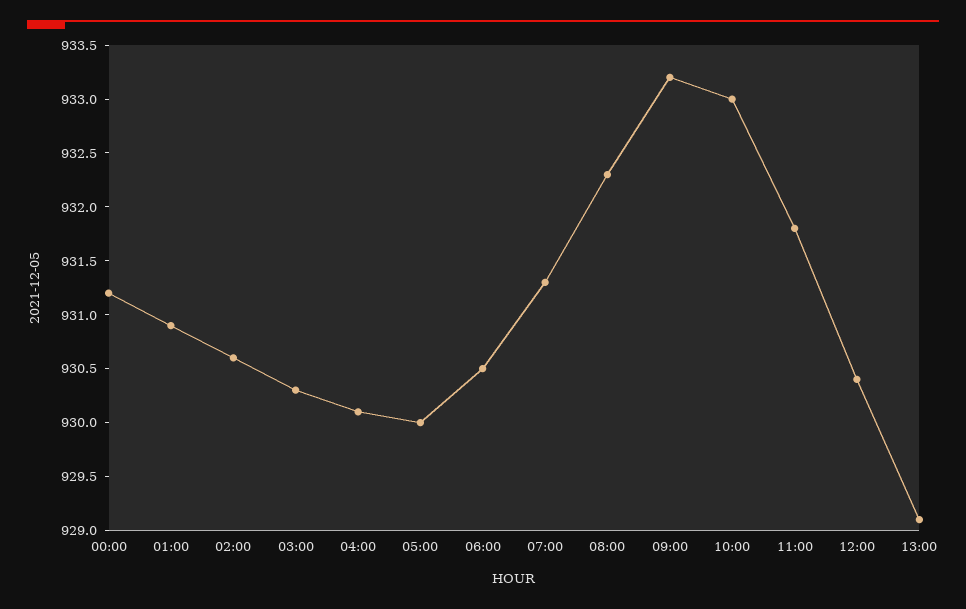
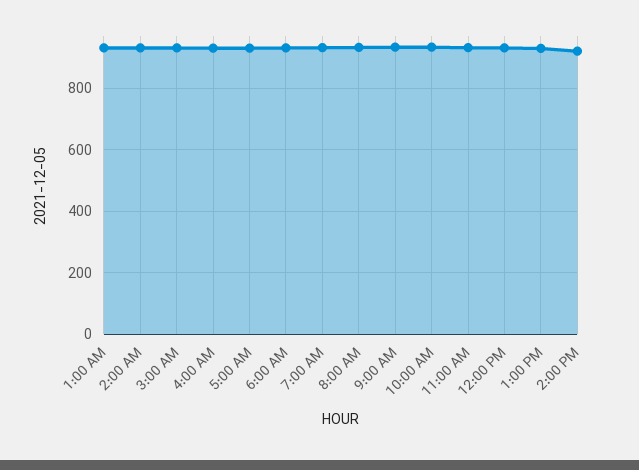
00:00: 931.2 -> none
2:00 PM: none -> 920

